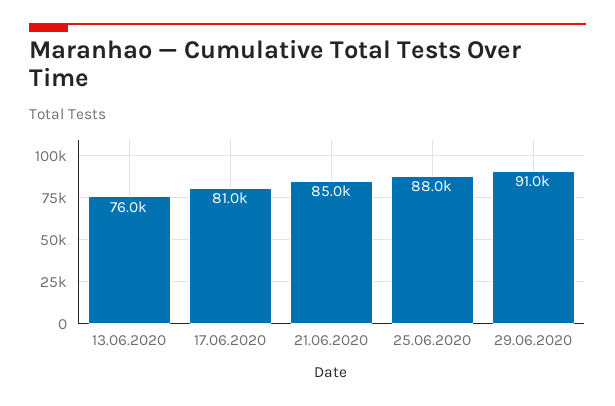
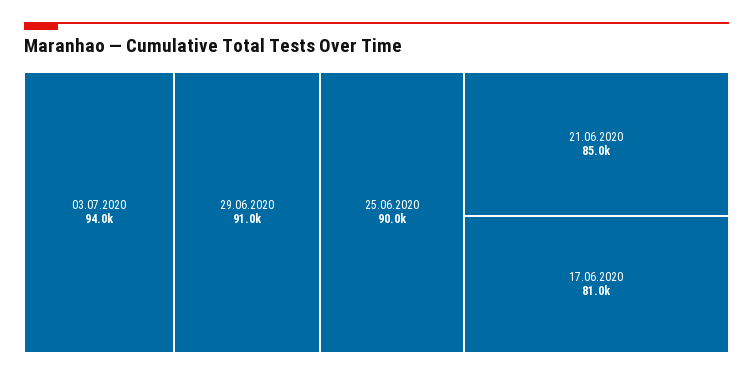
13.06.2020: 76000 -> none
25.06.2020: 88000 -> 90000
03.07.2020: none -> 94000

